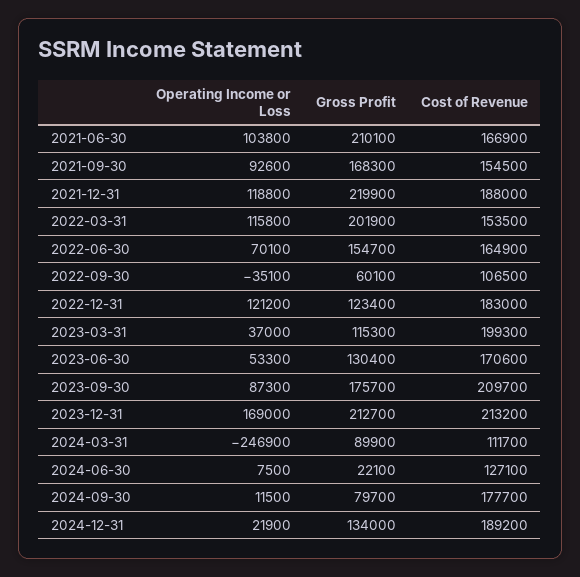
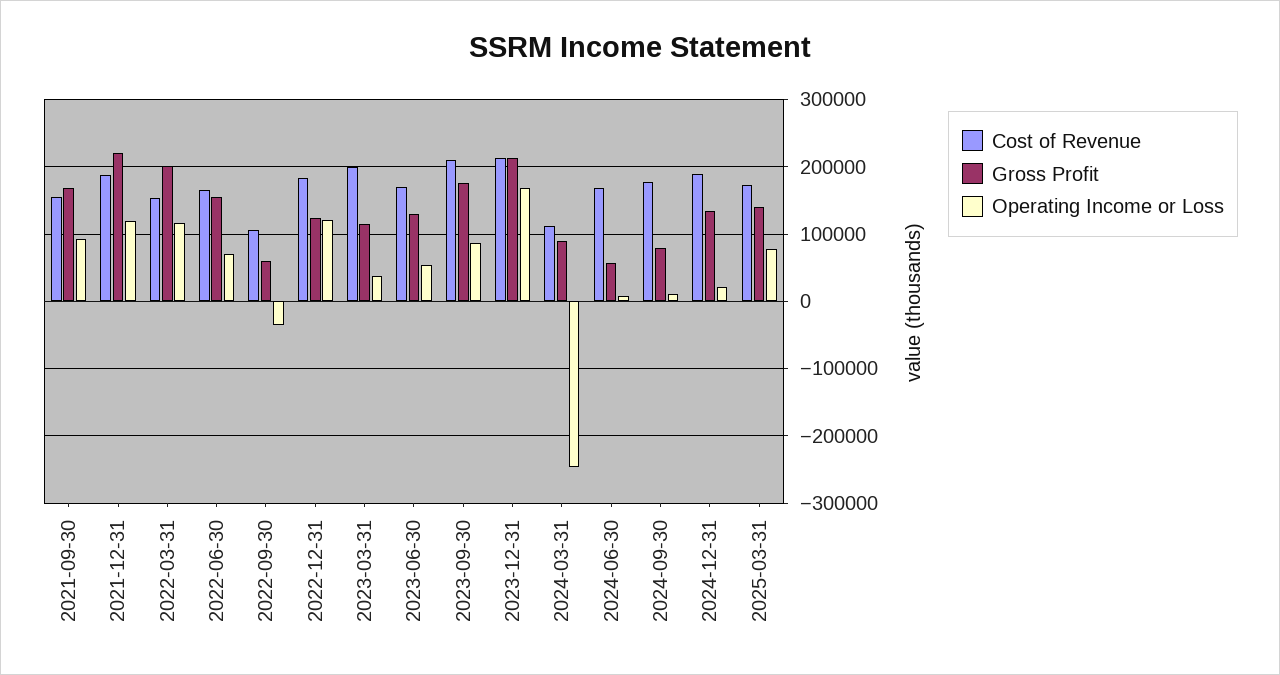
Operating Income or Loss, 2021-06-30: 103800 -> none
Gross Profit, 2021-06-30: 210100 -> none
Cost of Revenue, 2021-06-30: 166900 -> none
Gross Profit, 2024-06-30: 22100 -> 60000
Cost of Revenue, 2024-06-30: 127100 -> 170000
Cost of Revenue, 2025-03-31: none -> 170000
Gross Profit, 2025-03-31: none -> 140000
Operating Income or Loss, 2025-03-31: none -> 80000

